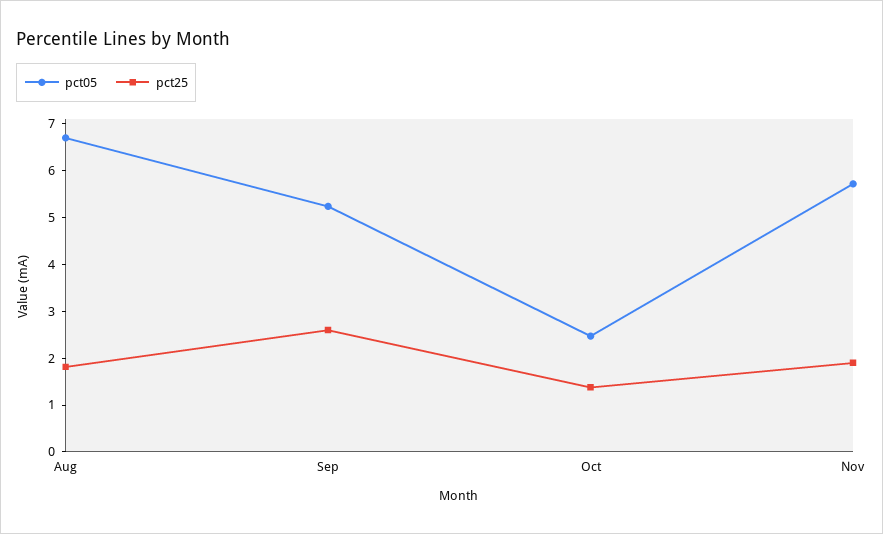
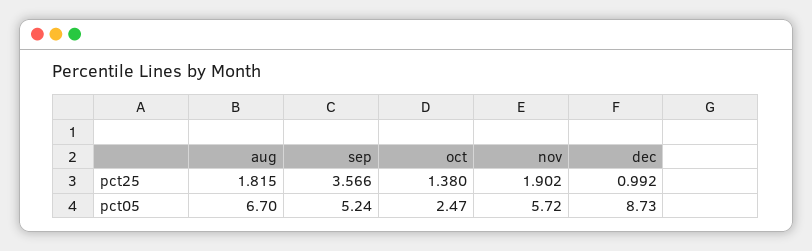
pct25, Sep: 2.6 -> 3.566
pct25, dec: none -> 0.992
pct05, dec: none -> 8.73

